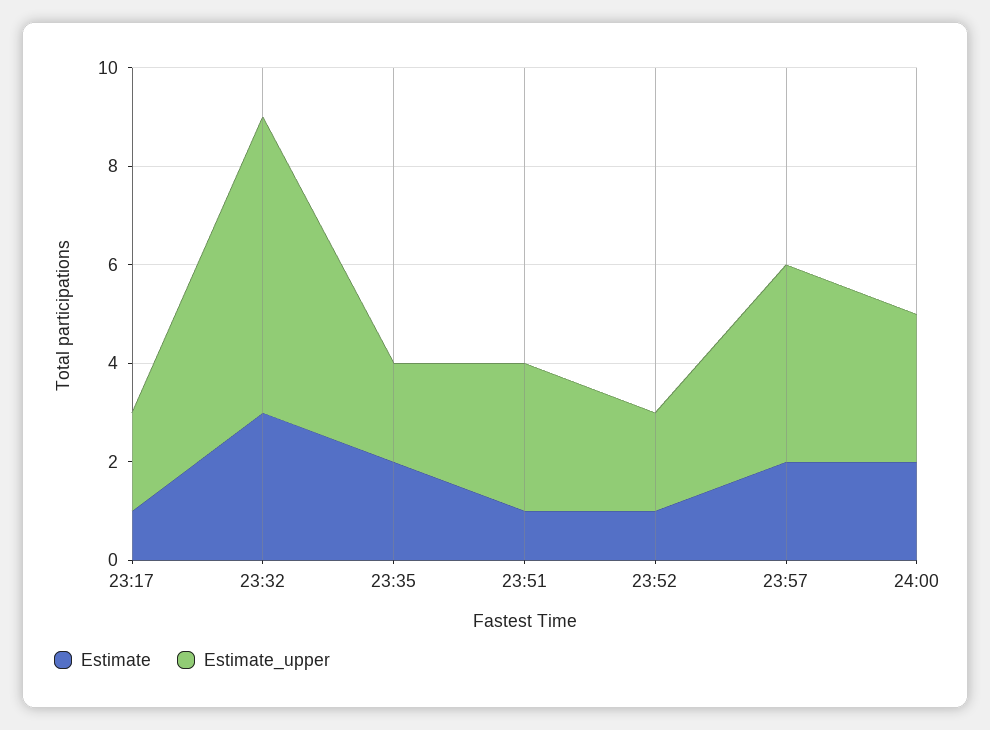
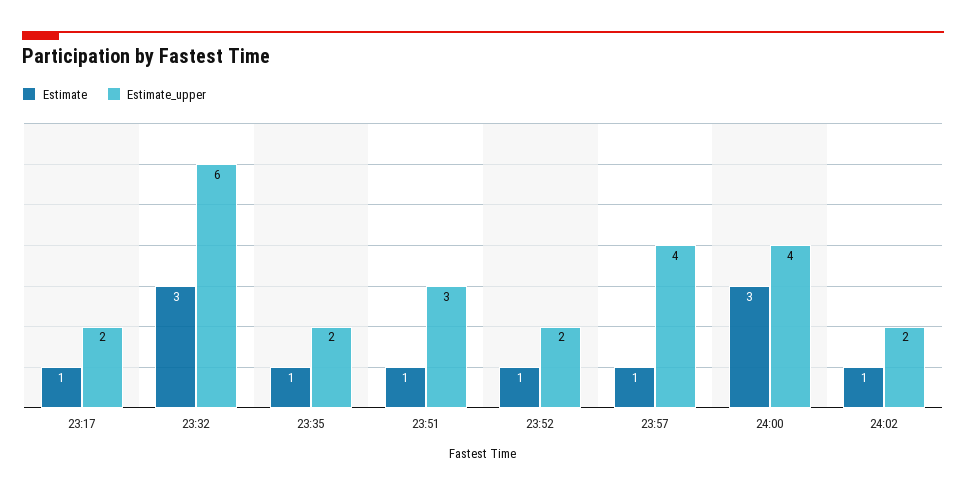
Estimate, 23:35: 2 -> 1
Estimate, 23:57: 2 -> 1
Estimate, 24:00: 2 -> 3
Estimate_upper, 24:00: 3 -> 4
Estimate, 24:02: none -> 1
Estimate_upper, 24:02: none -> 2

